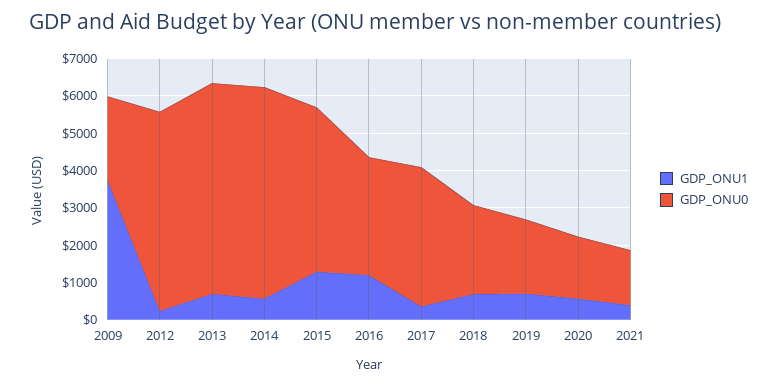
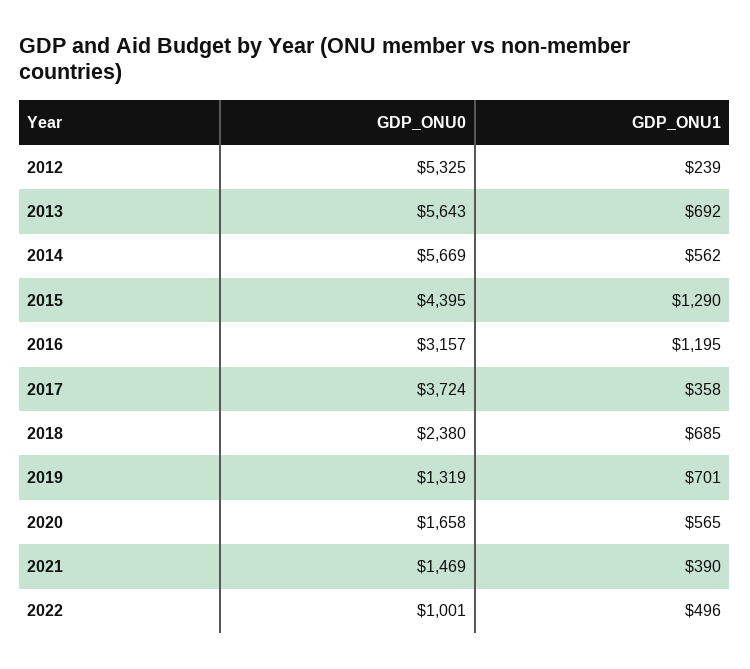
GDP_ONU1, 2009: 3750 -> none
GDP_ONU0, 2009: 2250 -> none
GDP_ONU0, 2019: 2000 -> 1319
GDP_ONU0, 2022: none -> 1001
GDP_ONU1, 2022: none -> 496

